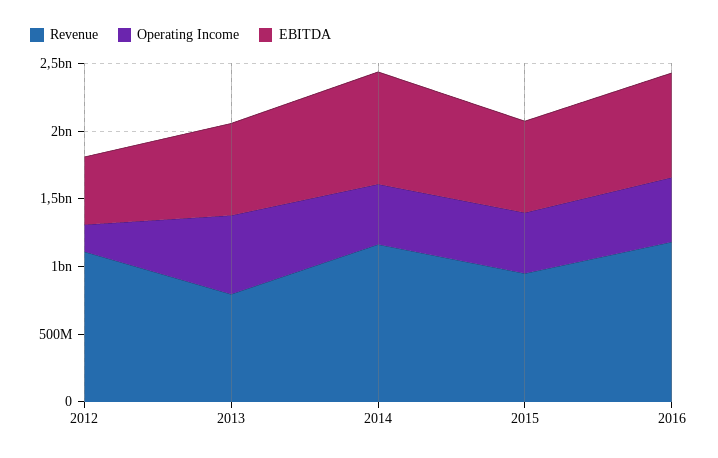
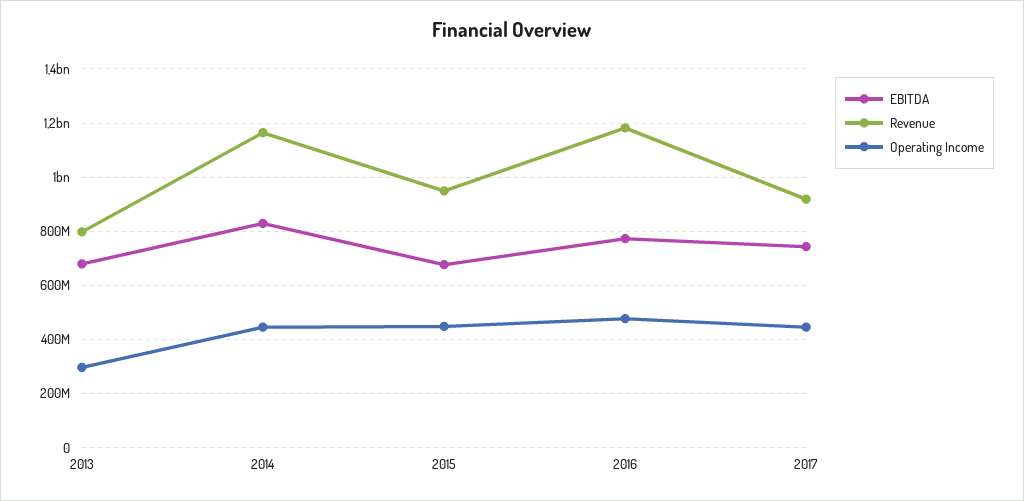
Revenue, 2012: 1100000000 -> none
Operating Income, 2012: 200000000 -> none
EBITDA, 2012: 500000000 -> none
Operating Income, 2013: 600000000 -> 300000000
EBITDA, 2017: none -> 750000000
Revenue, 2017: none -> 925000000
Operating Income, 2017: none -> 450000000

